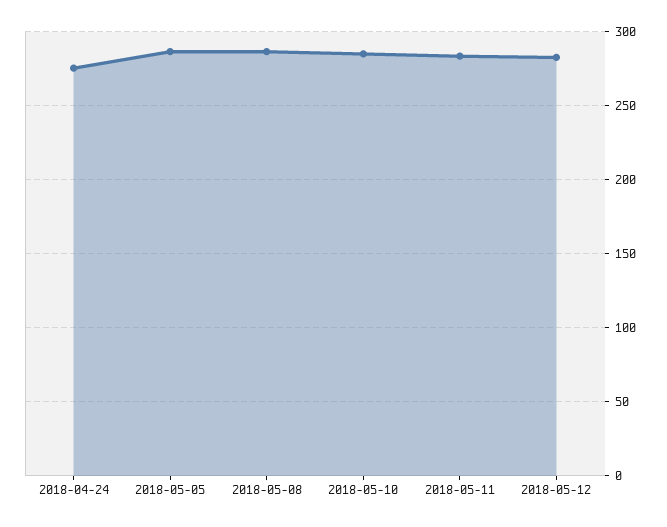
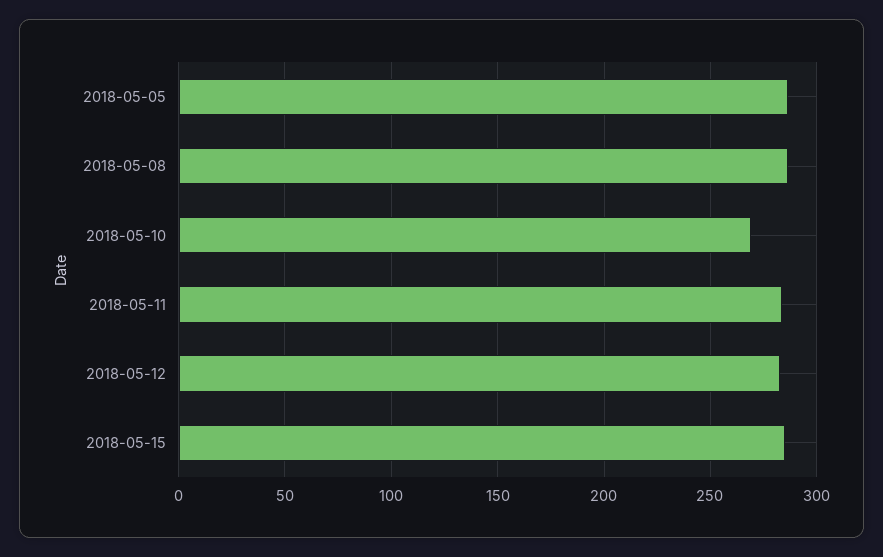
2018-04-24: 275 -> none
2018-05-10: 285 -> 270
2018-05-15: none -> 285

